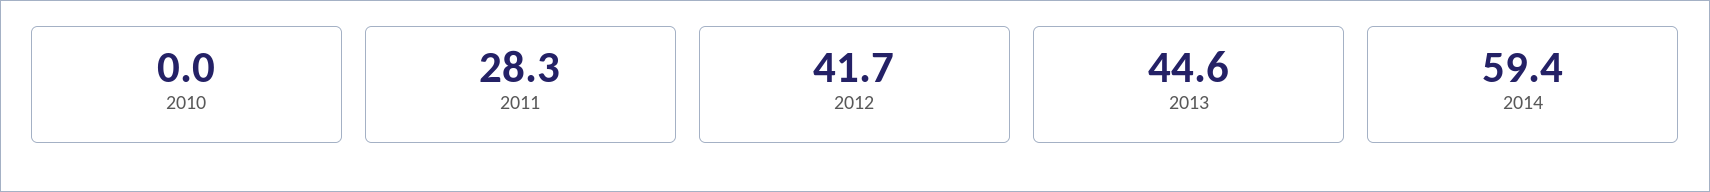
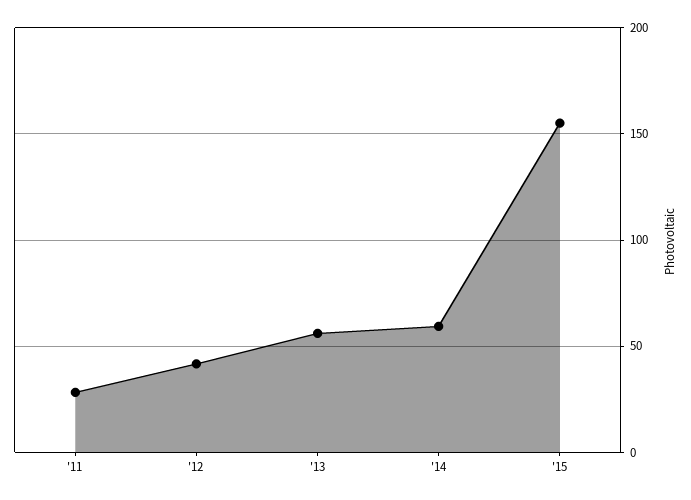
2010: 0 -> none
2013: 44.6 -> 55
'15: none -> 155

